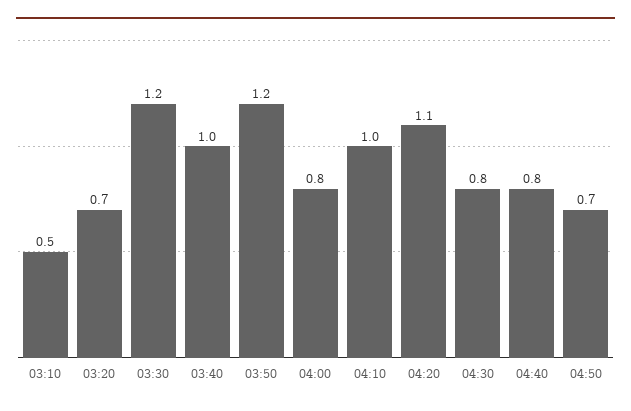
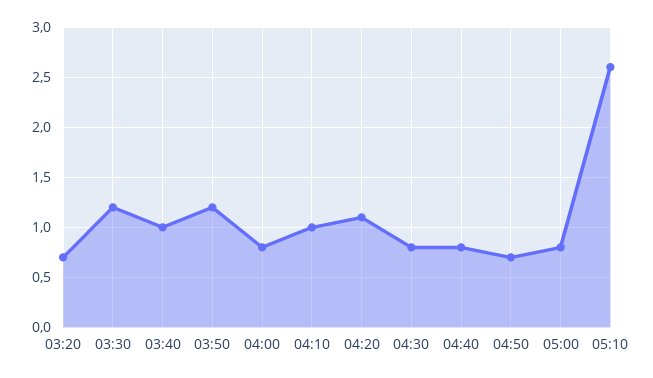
03:10: 0.5 -> none
05:00: none -> 0.8
05:10: none -> 2.6

